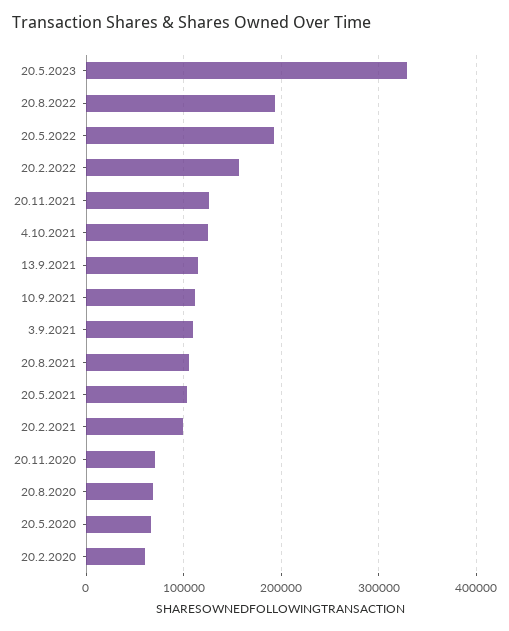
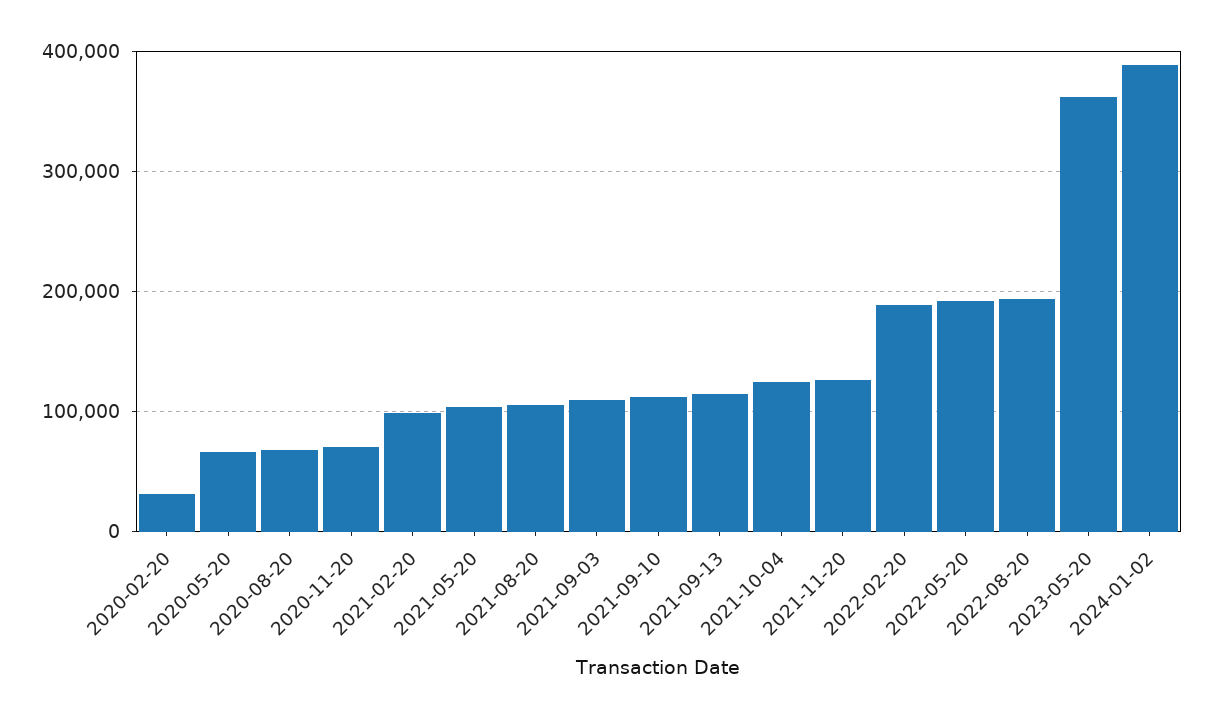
20.5.2023: 330000 -> 360000
20.2.2022: 160000 -> 190000
20.2.2020: 60000 -> 30000
2024-01-02: none -> 390000

